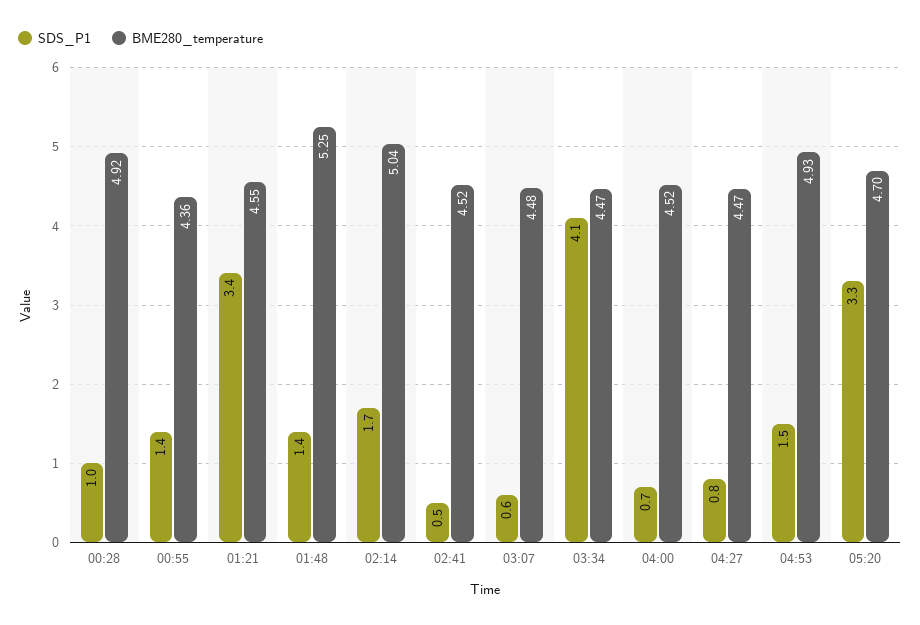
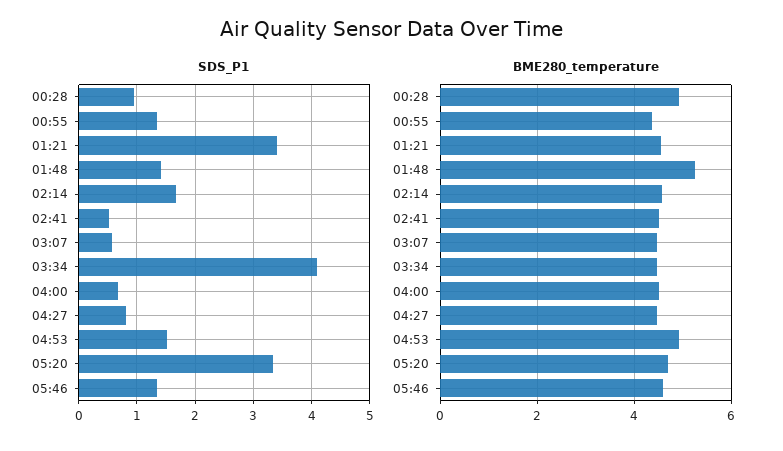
BME280_temperature, 02:14: 5.04 -> 4.6
SDS_P1, 05:46: none -> 1.4
BME280_temperature, 05:46: none -> 4.6

